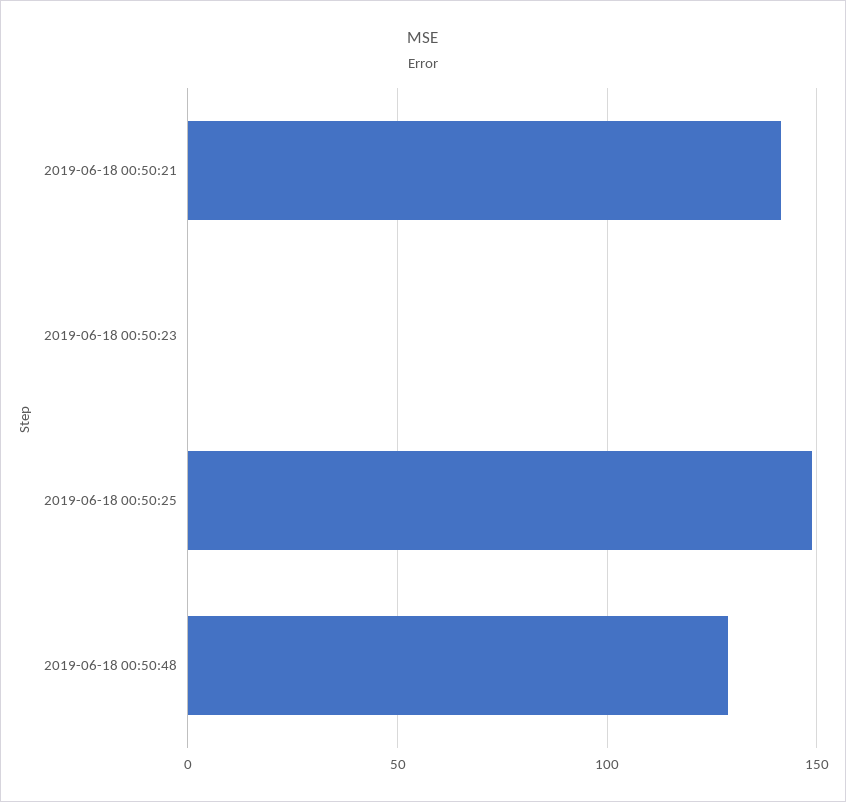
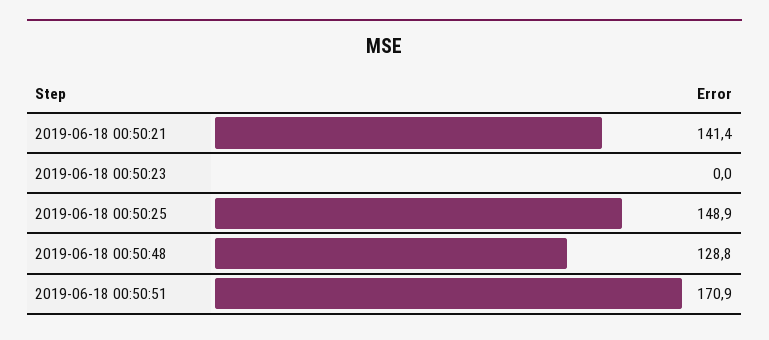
2019-06-18 00:50:51: none -> 170.9

